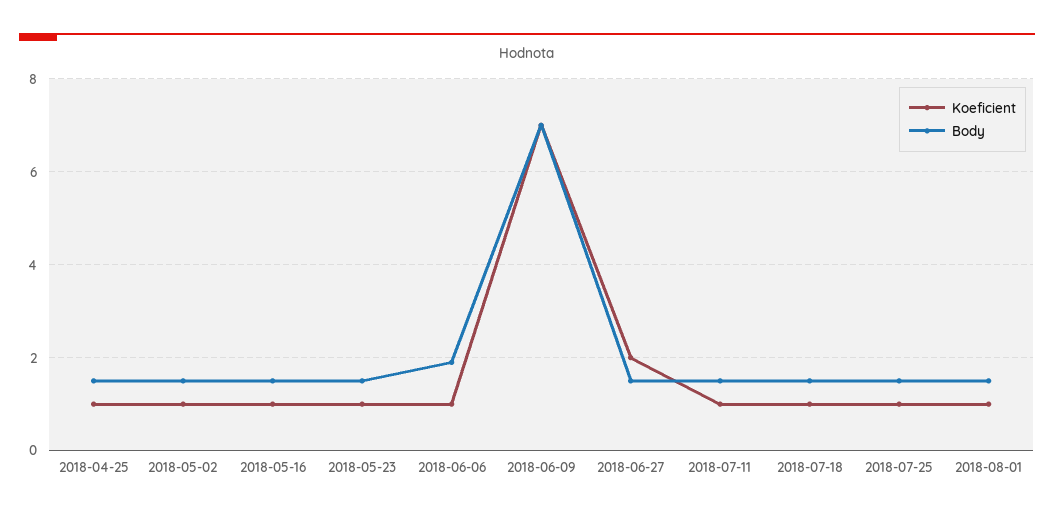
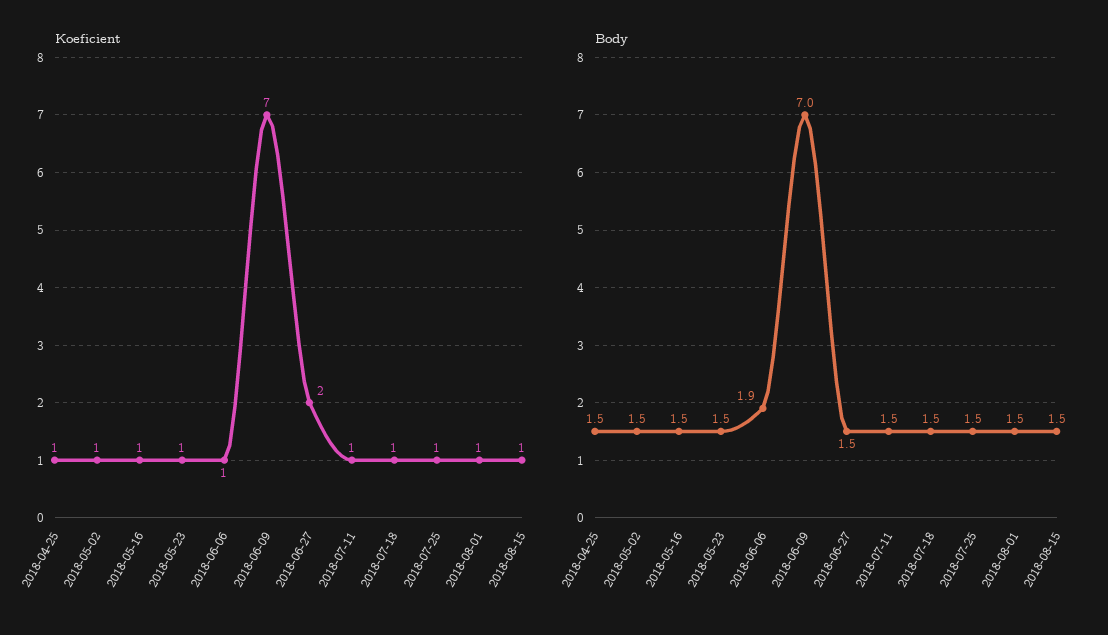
Koeficient, 2018-08-15: none -> 1
Body, 2018-08-15: none -> 1.5

